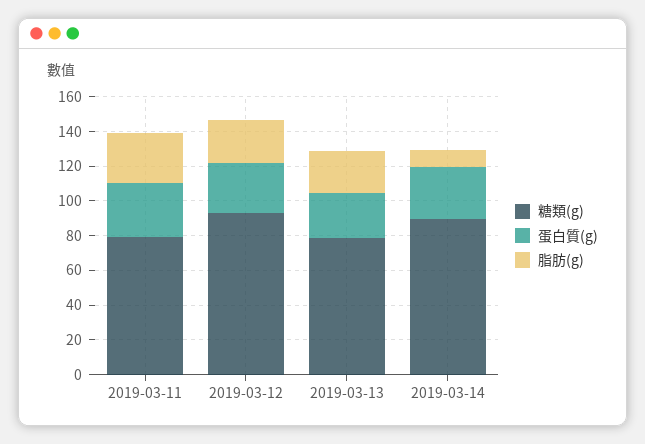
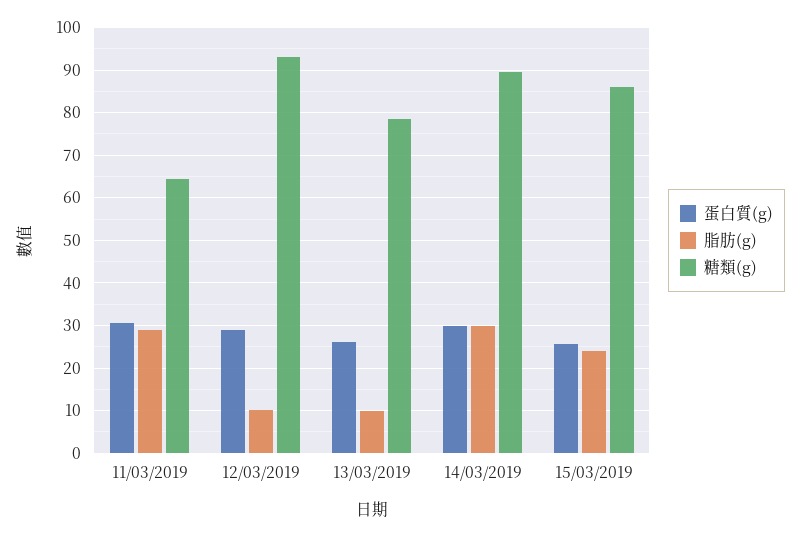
糖類(g), 2019-03-11: 80 -> 64
脂肪(g), 2019-03-12: 25 -> 10
脂肪(g), 2019-03-13: 25 -> 10
脂肪(g), 2019-03-14: 10 -> 30
蛋白質(g), 15/03/2019: none -> 26
脂肪(g), 15/03/2019: none -> 24
糖類(g), 15/03/2019: none -> 86

